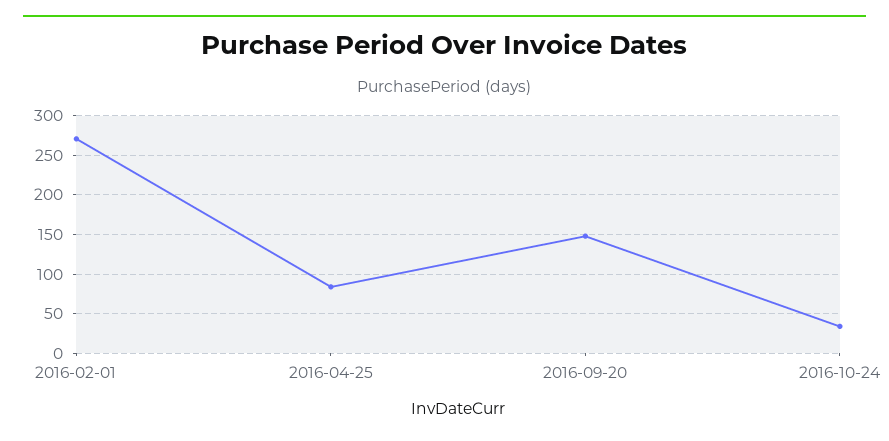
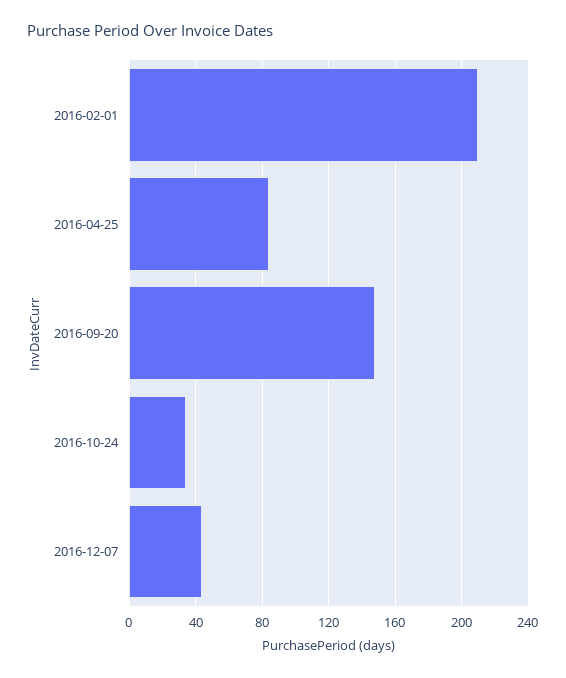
2016-02-01: 270 -> 210
2016-12-07: none -> 45

